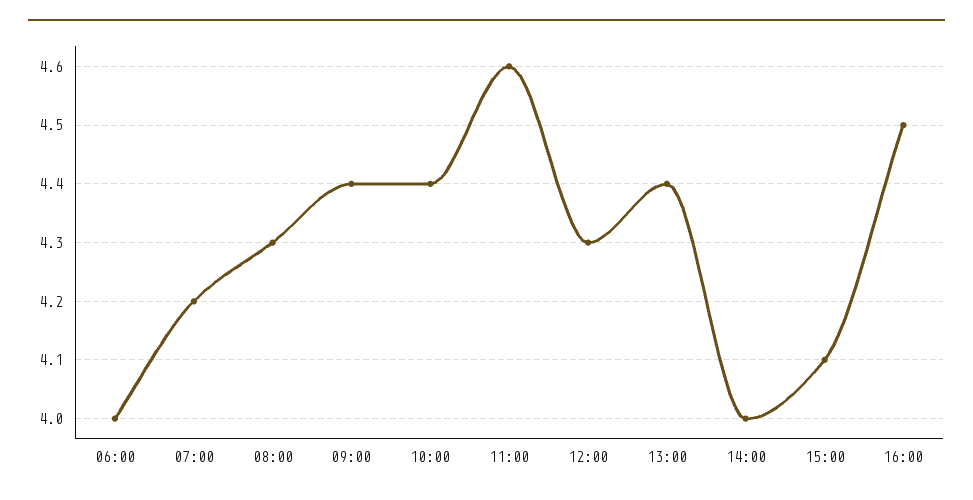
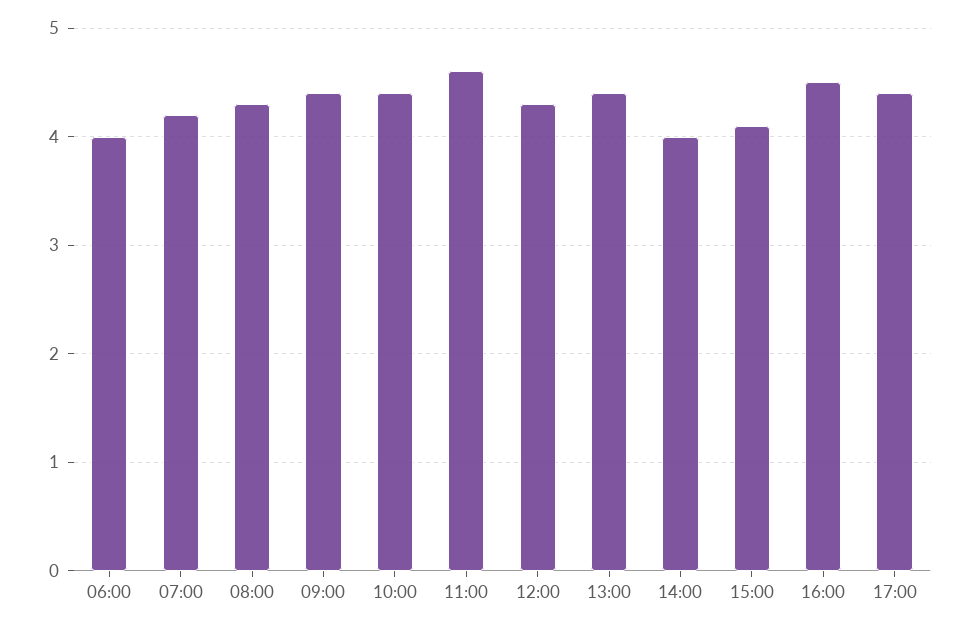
17:00: none -> 4.4

